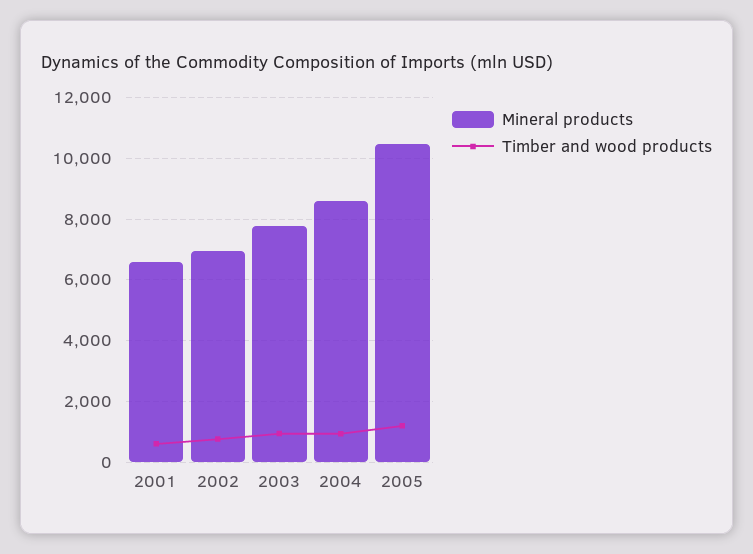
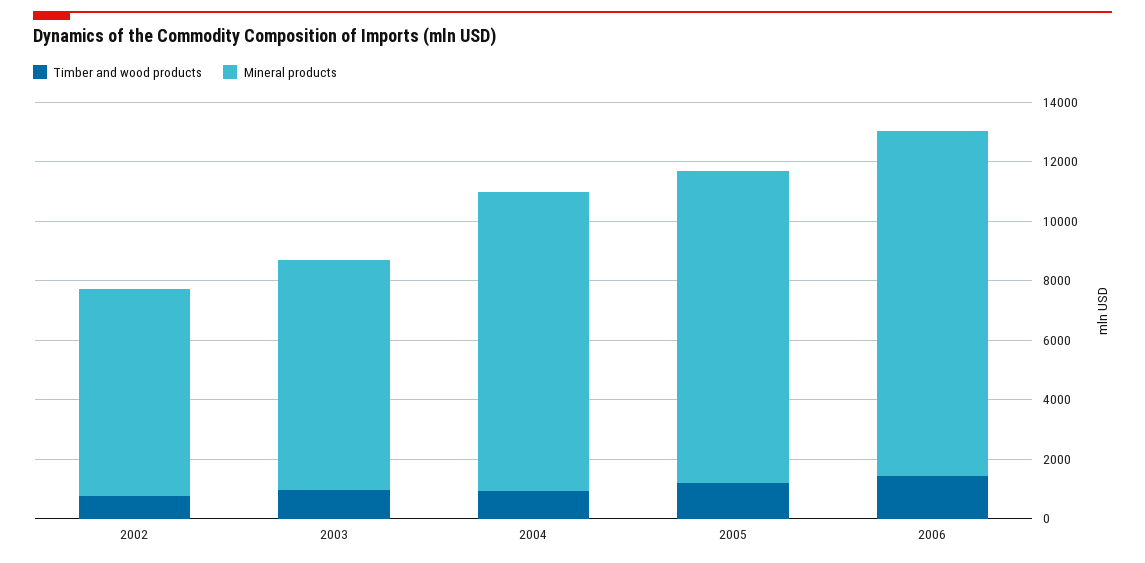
Mineral products, 2001: 6600 -> none
Timber and wood products, 2001: 600 -> none
Mineral products, 2004: 8600 -> 10000
Timber and wood products, 2006: none -> 1500
Mineral products, 2006: none -> 11500

